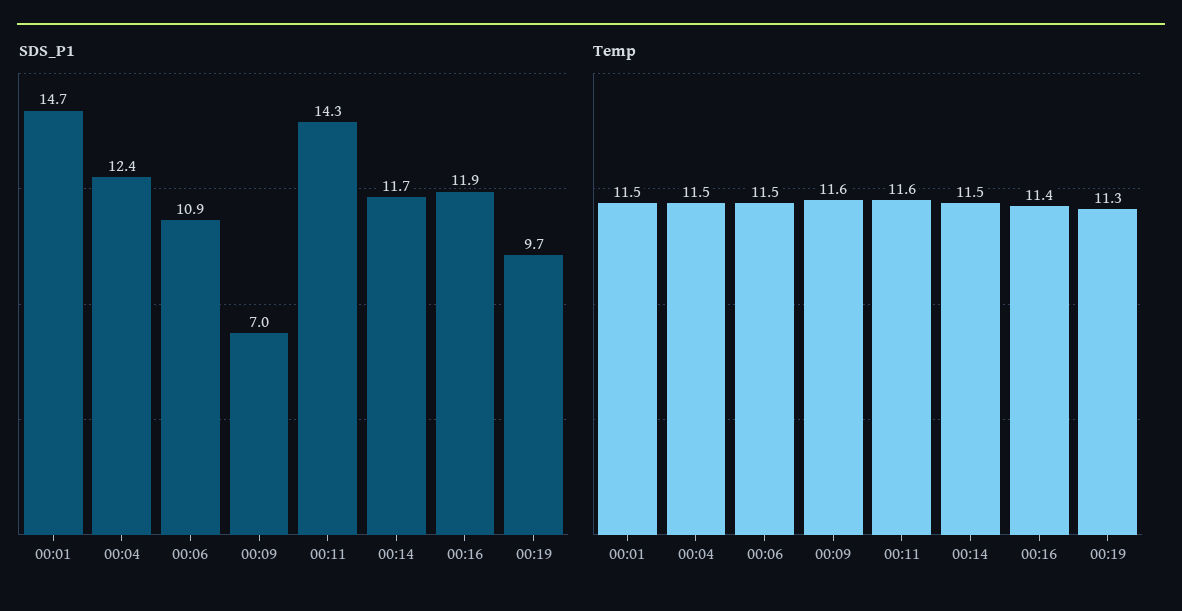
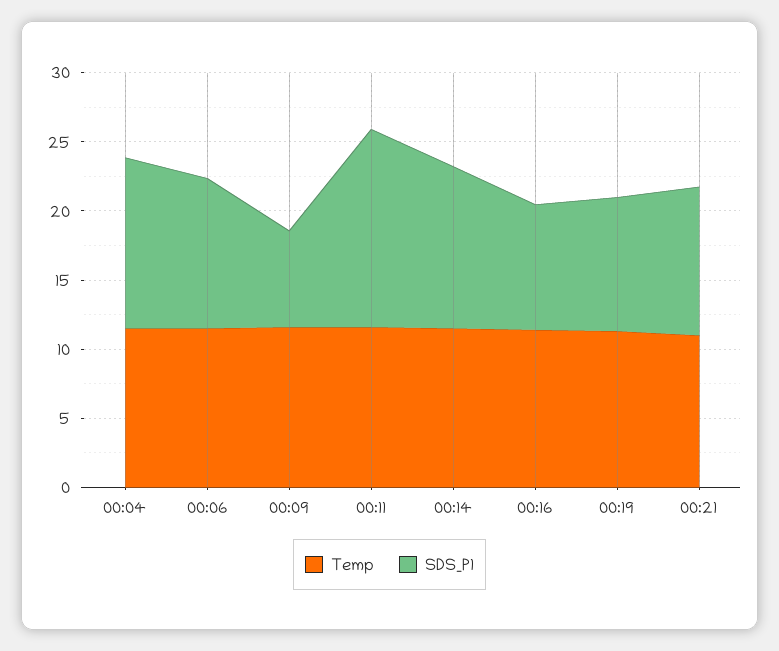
SDS_P1, 00:01: 14.7 -> none
SDS_P1, 00:16: 11.9 -> 9
Temp, 00:01: 11.5 -> none
Temp, 00:21: none -> 11
SDS_P1, 00:21: none -> 11

